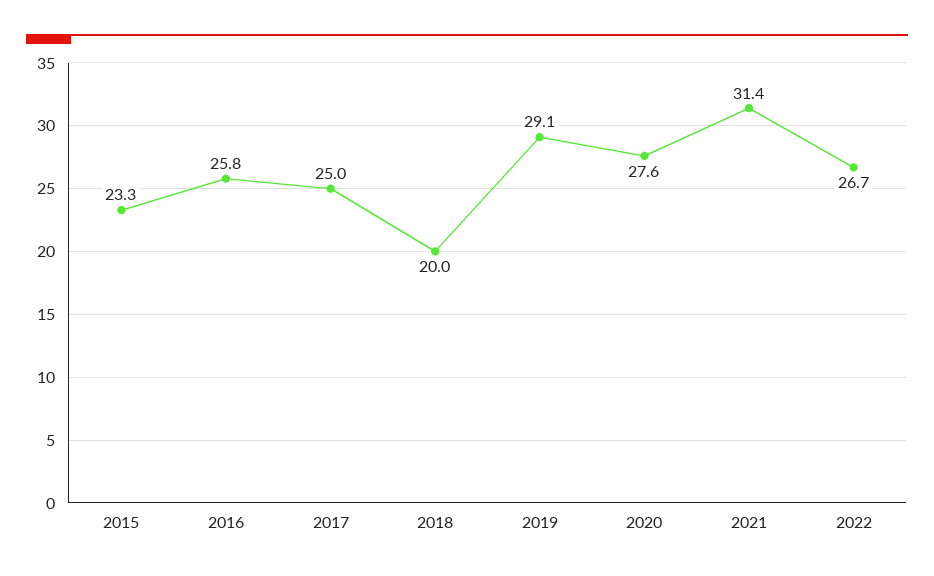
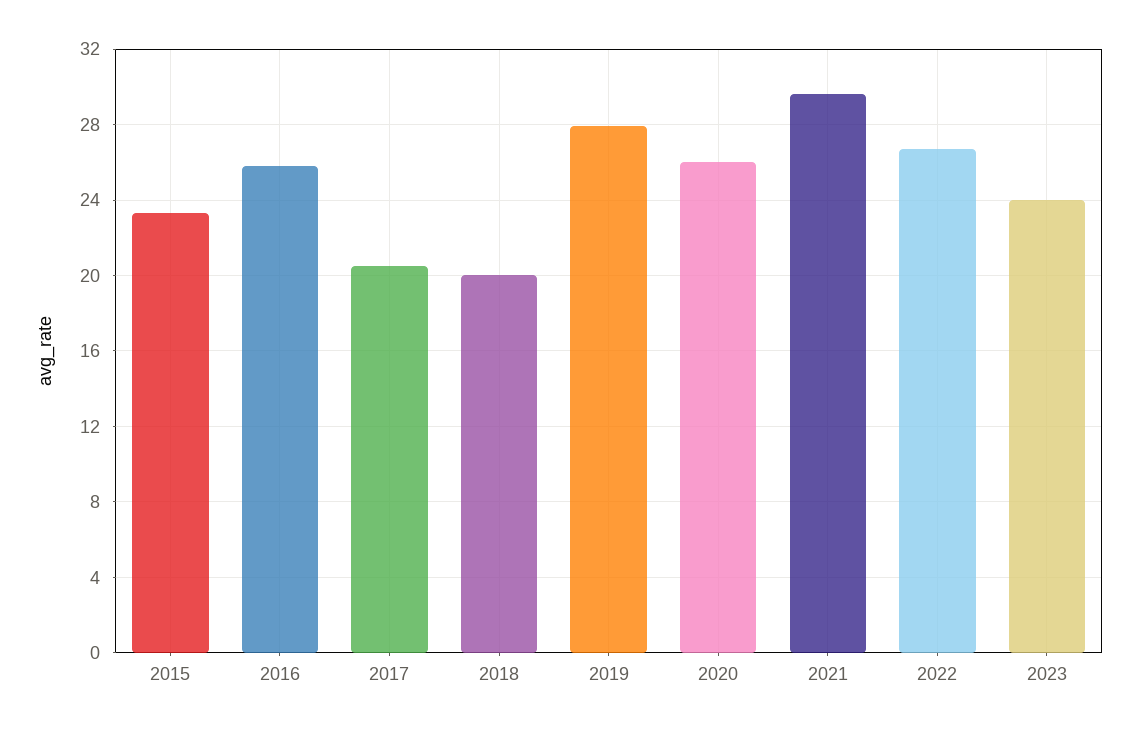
2017: 25 -> 20.5
2019: 29.1 -> 28
2020: 27.6 -> 26
2021: 31.4 -> 29.5
2023: none -> 24

